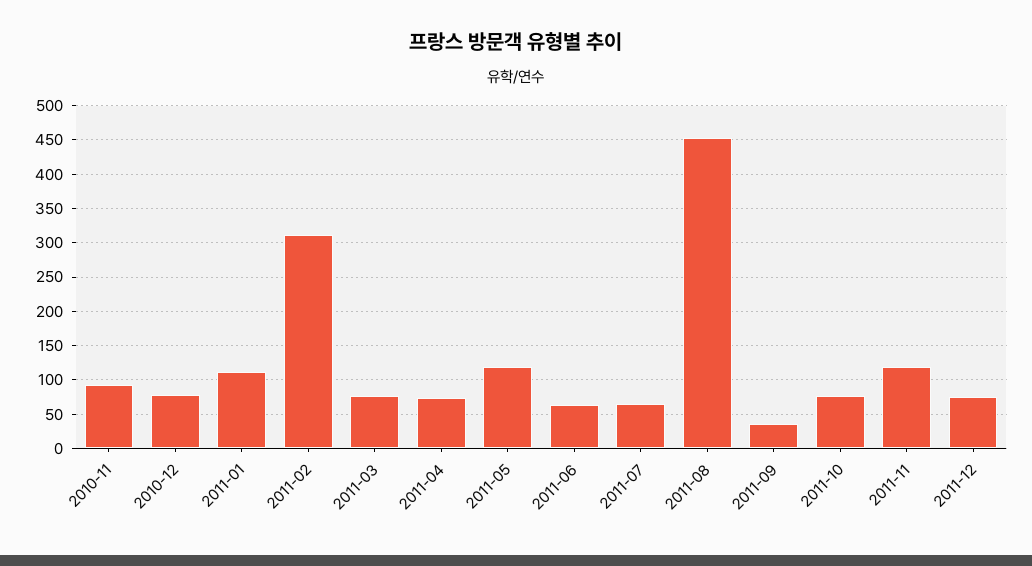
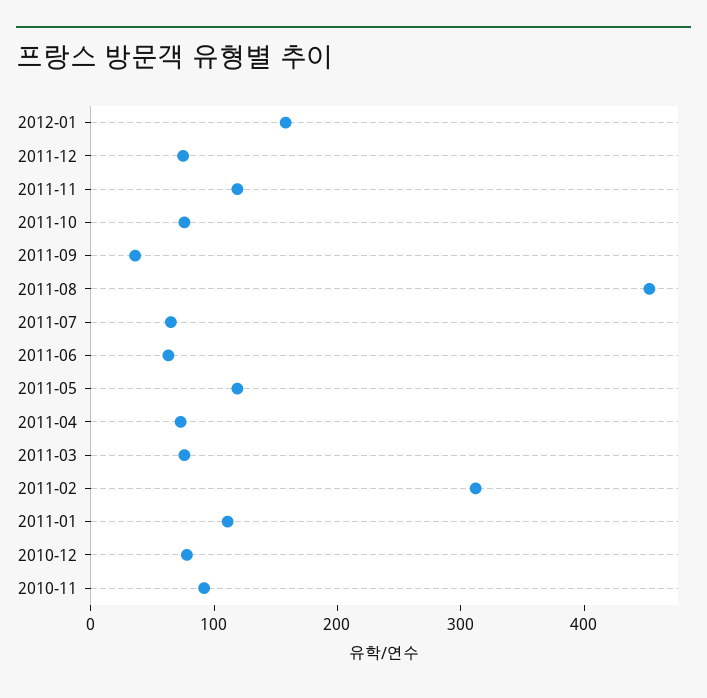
2012-01: none -> 160

